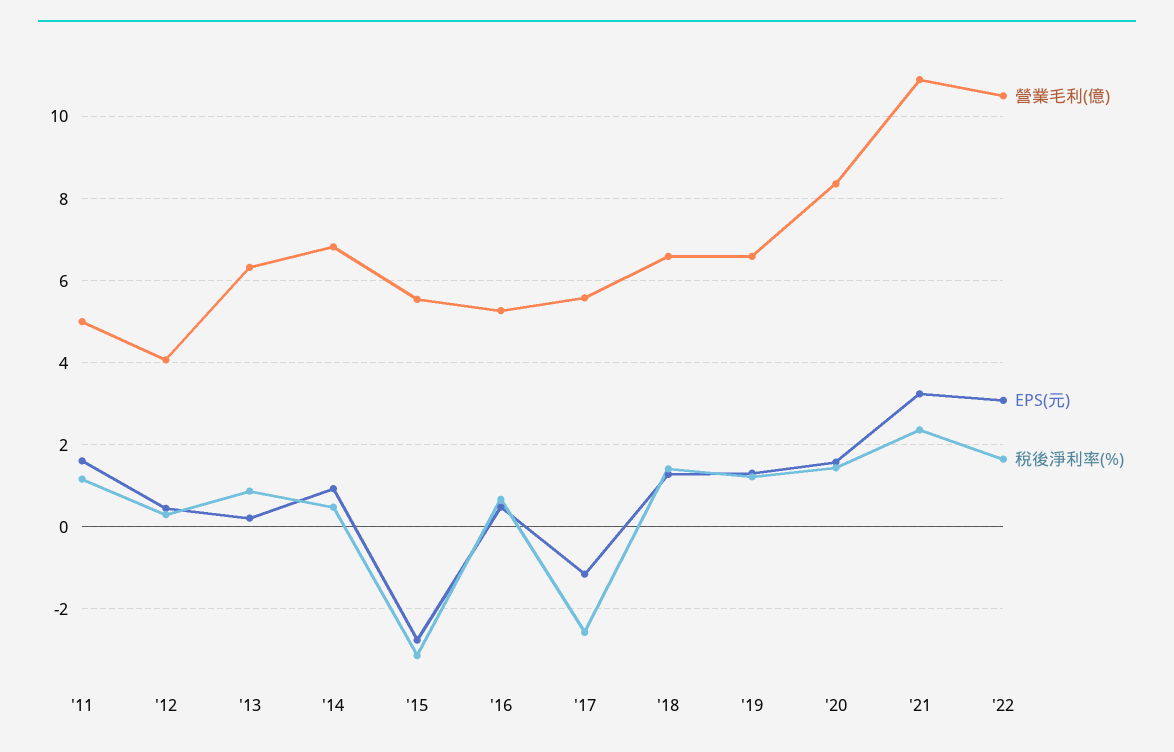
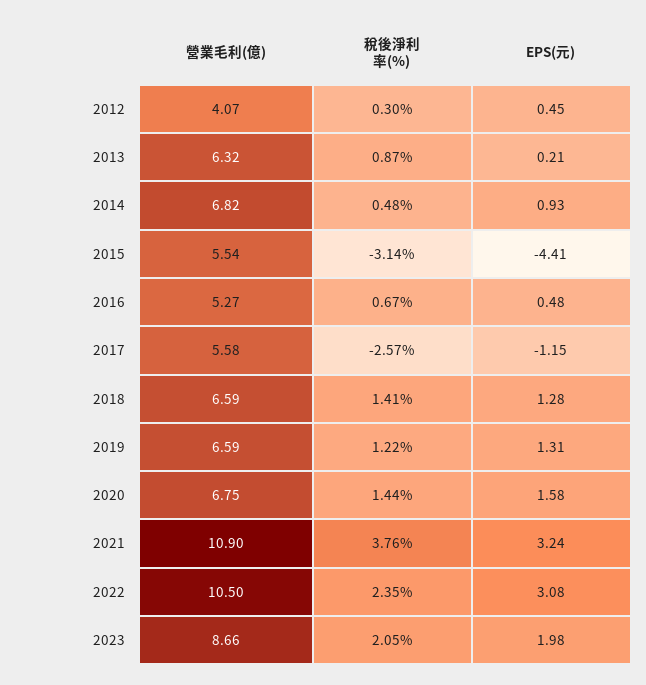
營業毛利(億), '11: 5 -> none
EPS(元), '11: 1.6 -> none
稅後淨利率(%), '11: 1.2 -> none
EPS(元), '15: -2.8 -> -4.41
營業毛利(億), '20: 8.4 -> 6.75
稅後淨利率(%), '21: 2.4 -> 3.76
稅後淨利率(%), '22: 1.6 -> 2.35
營業毛利(億), 2023: none -> 8.66
稅後淨利率(%), 2023: none -> 2.05
EPS(元), 2023: none -> 1.98

